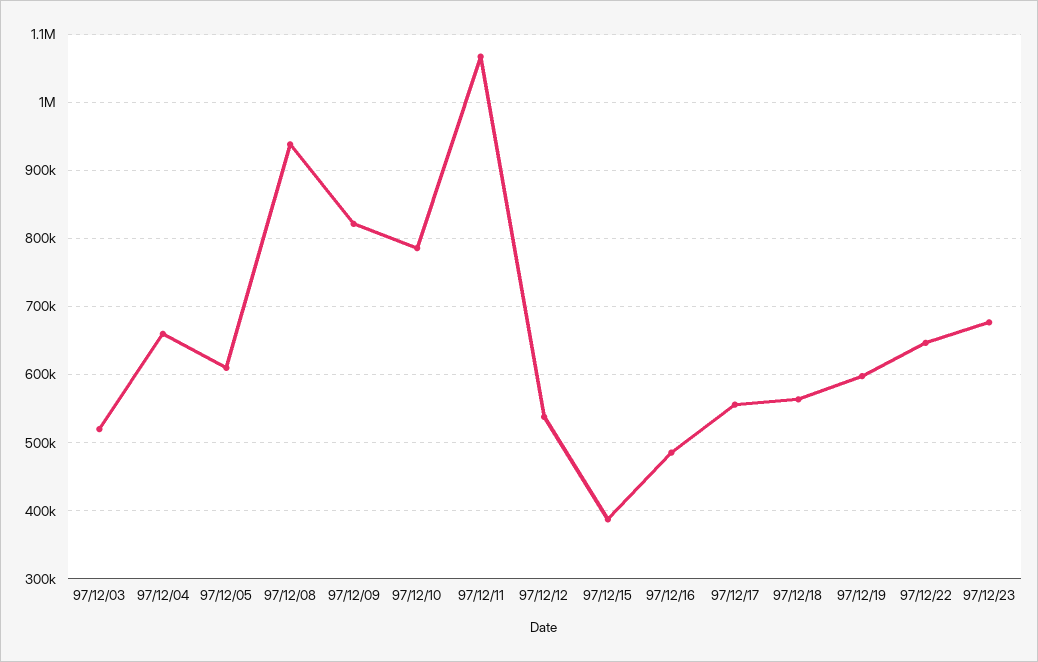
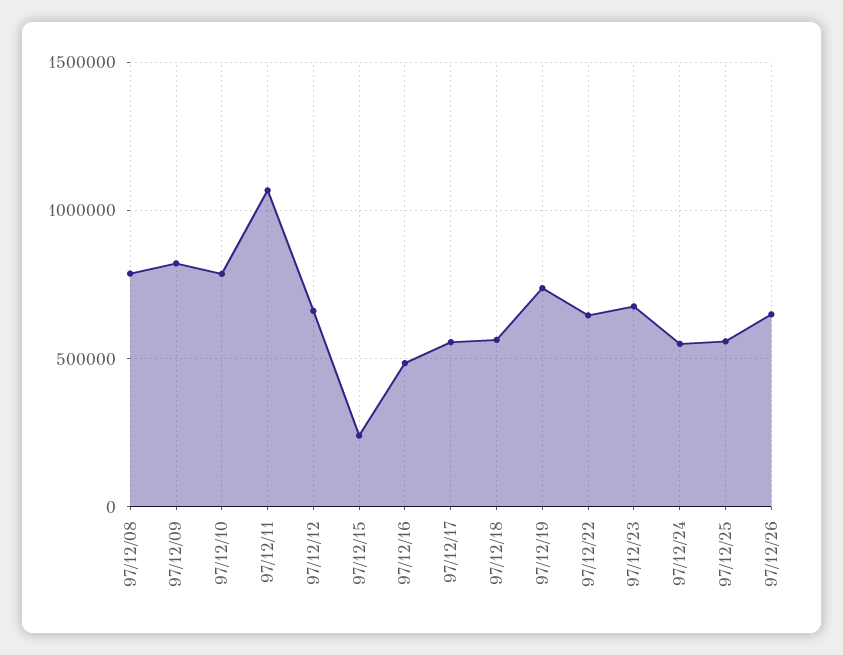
97/12/03: 520000 -> none
97/12/04: 660000 -> none
97/12/05: 610000 -> none
97/12/08: 940000 -> 800000
97/12/12: 540000 -> 650000
97/12/15: 390000 -> 250000
97/12/19: 600000 -> 750000
97/12/24: none -> 550000
97/12/25: none -> 550000
97/12/26: none -> 650000

